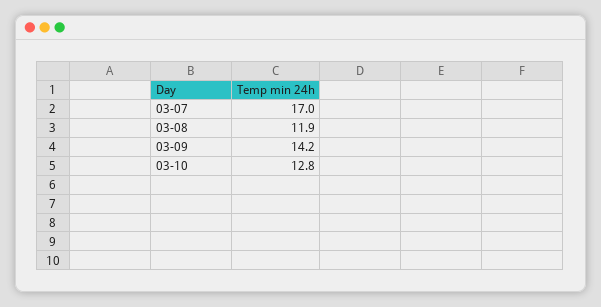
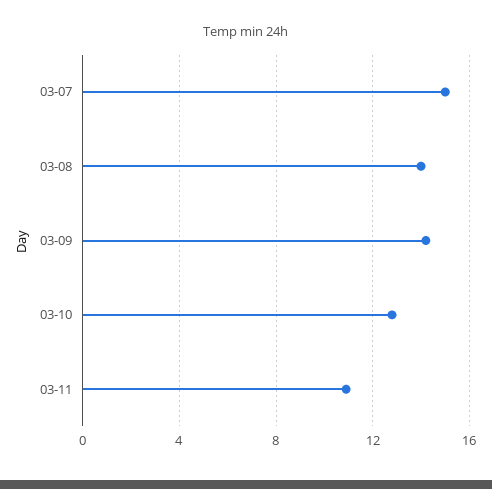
03-07: 17 -> 15
03-08: 11.9 -> 14
03-11: none -> 11

